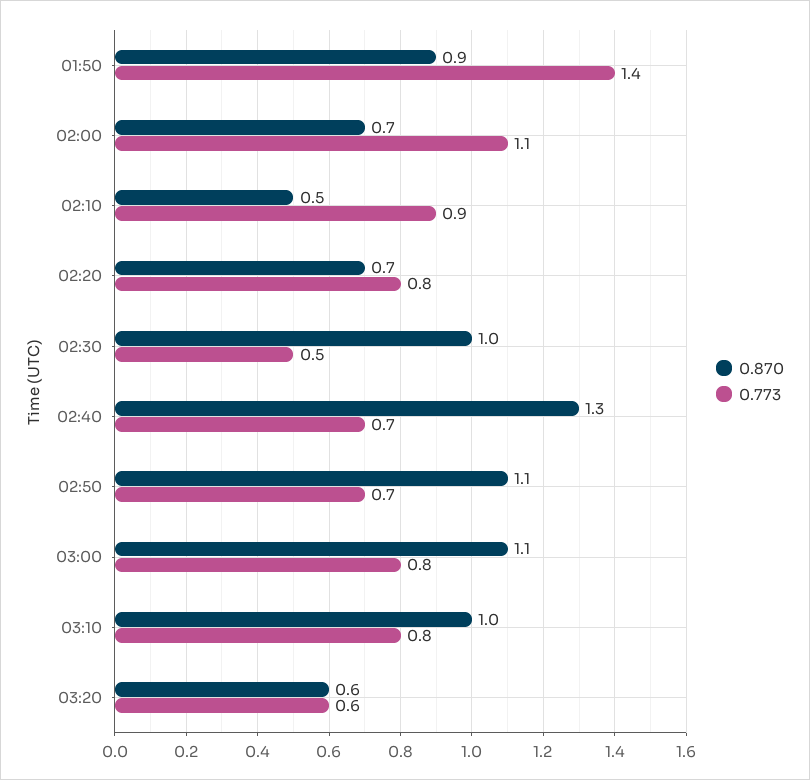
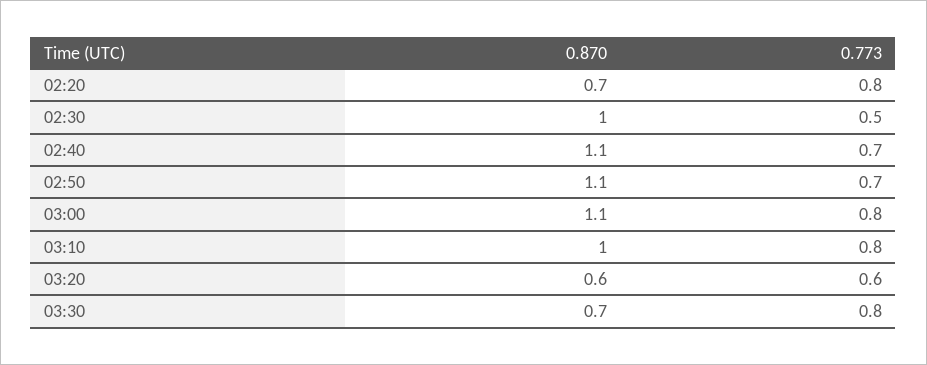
0.870, 01:50: 0.9 -> none
0.773, 01:50: 1.4 -> none
0.870, 02:00: 0.7 -> none
0.773, 02:00: 1.1 -> none
0.870, 02:10: 0.5 -> none
0.773, 02:10: 0.9 -> none
0.870, 02:40: 1.3 -> 1.1
0.870, 03:30: none -> 0.7
0.773, 03:30: none -> 0.8

